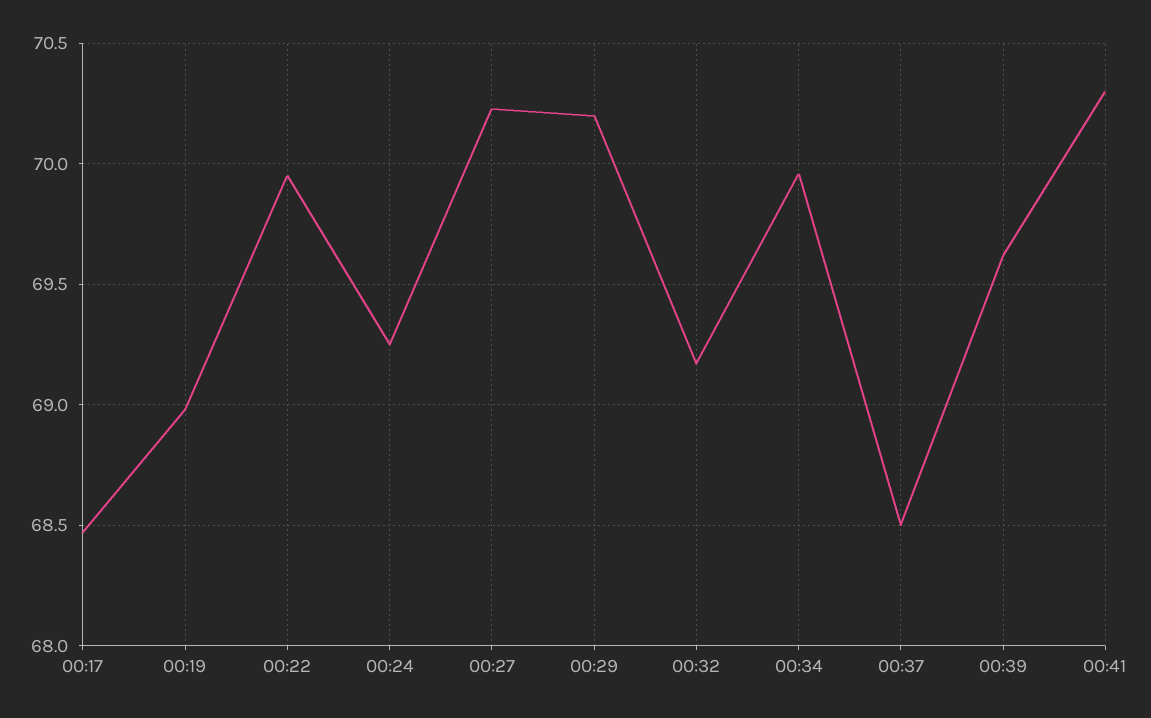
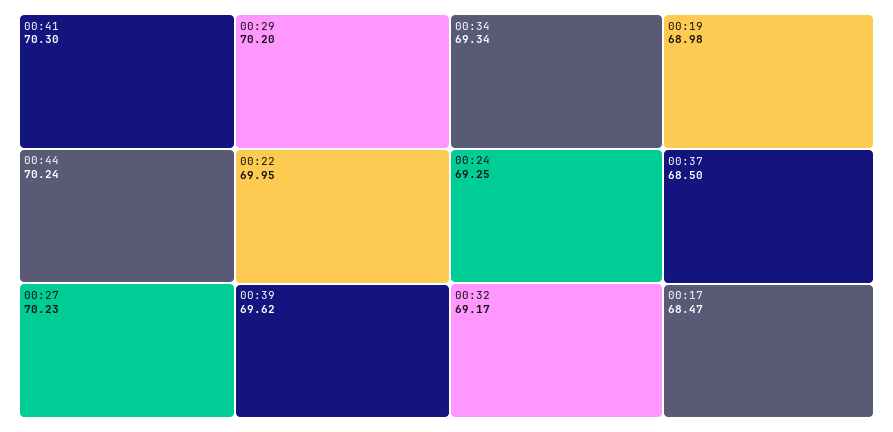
00:34: 69.95 -> 69.34
00:44: none -> 70.24

